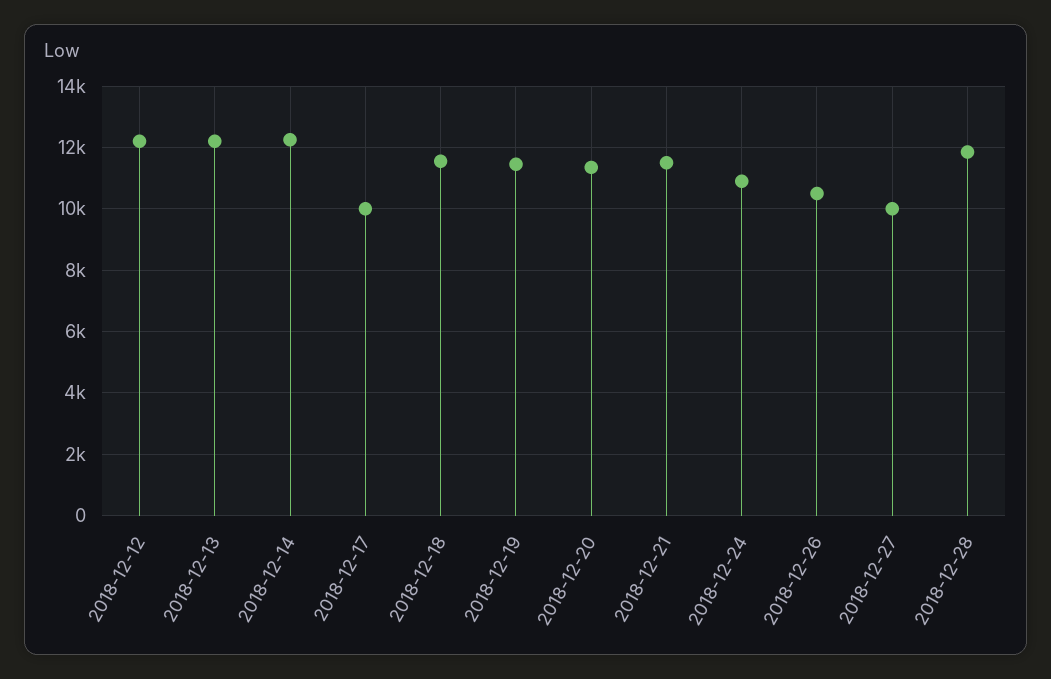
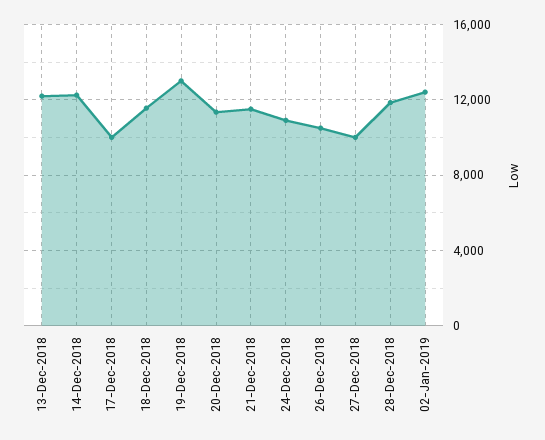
2018-12-12: 12200 -> none
2018-12-19: 11400 -> 13000
02-Jan-2019: none -> 12500

